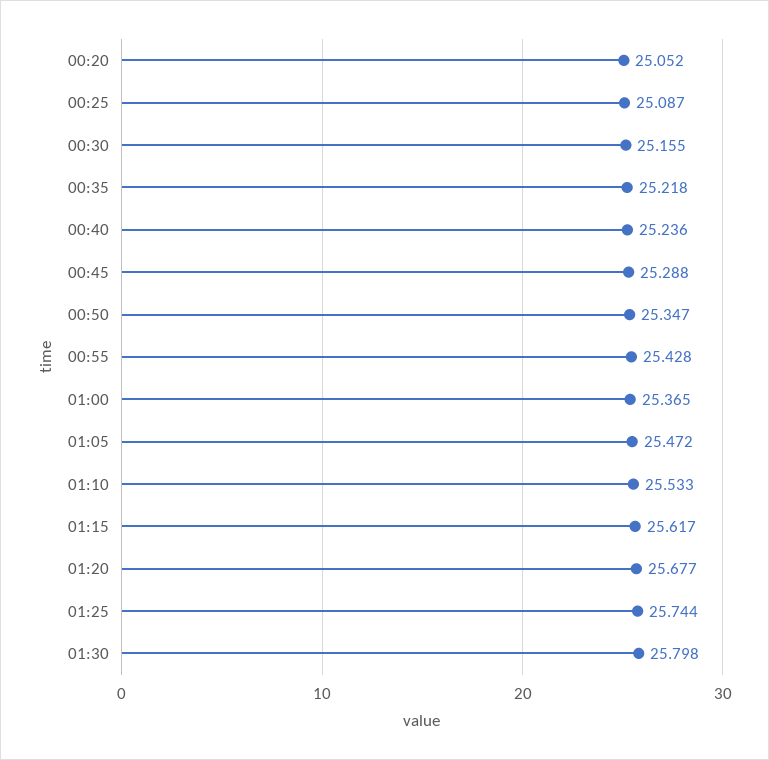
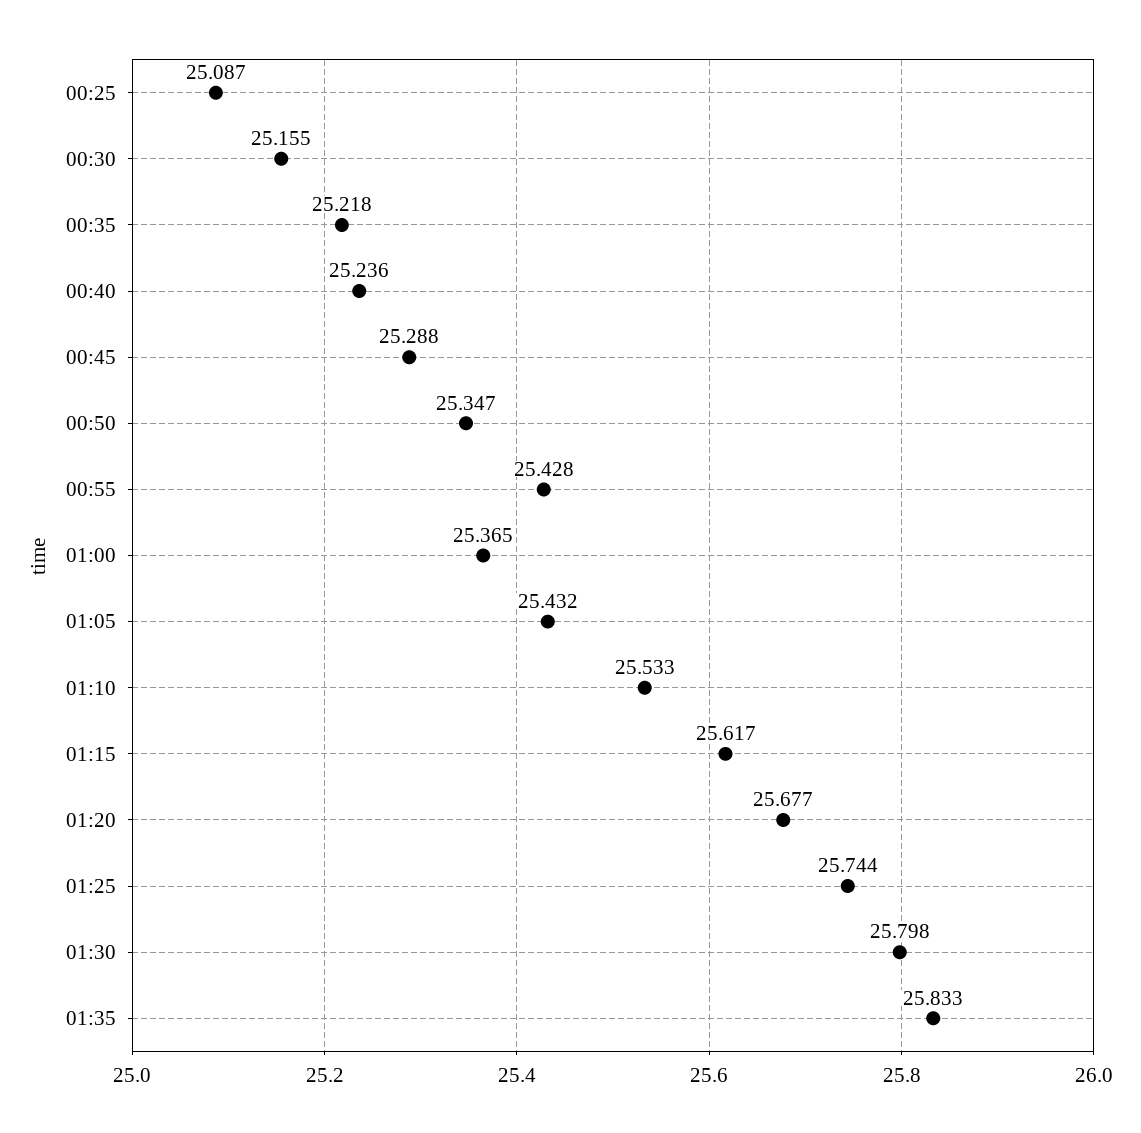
00:20: 25.052 -> none
01:05: 25.472 -> 25.432
01:35: none -> 25.833

